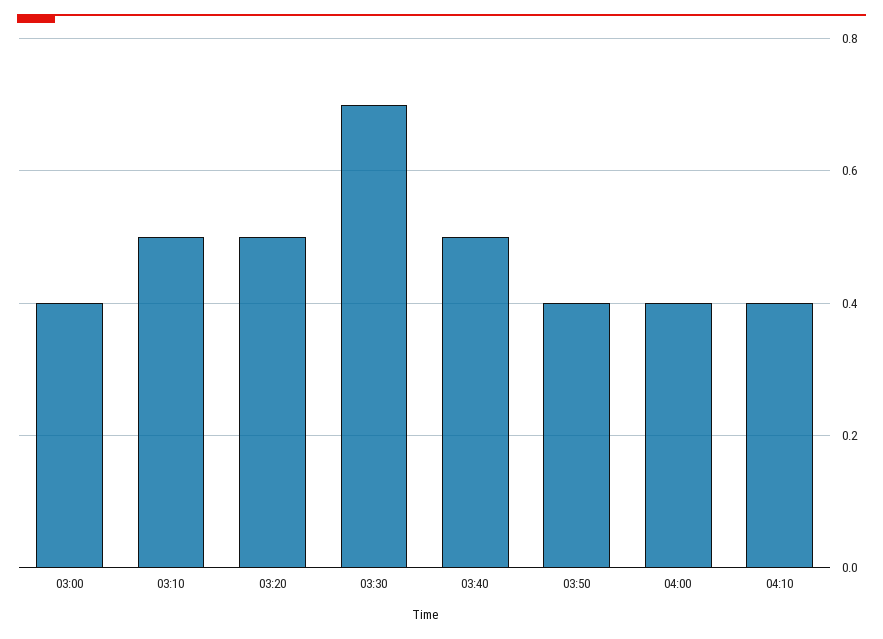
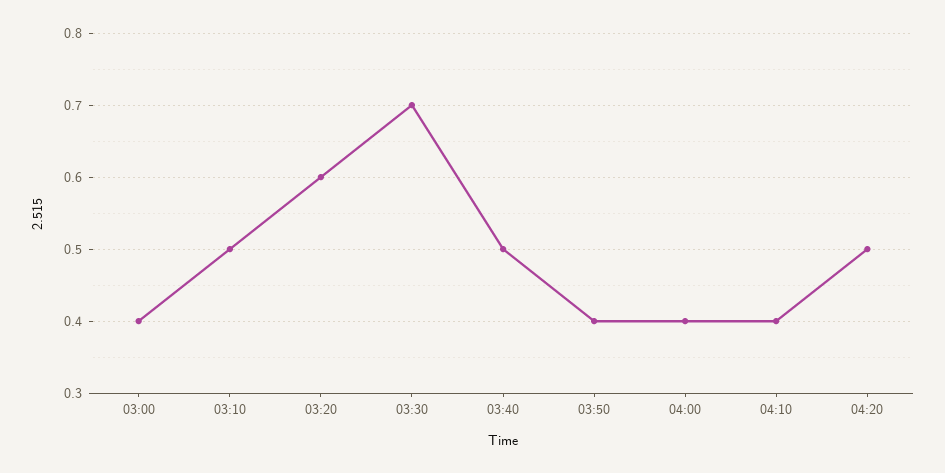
03:20: 0.5 -> 0.6
04:20: none -> 0.5

